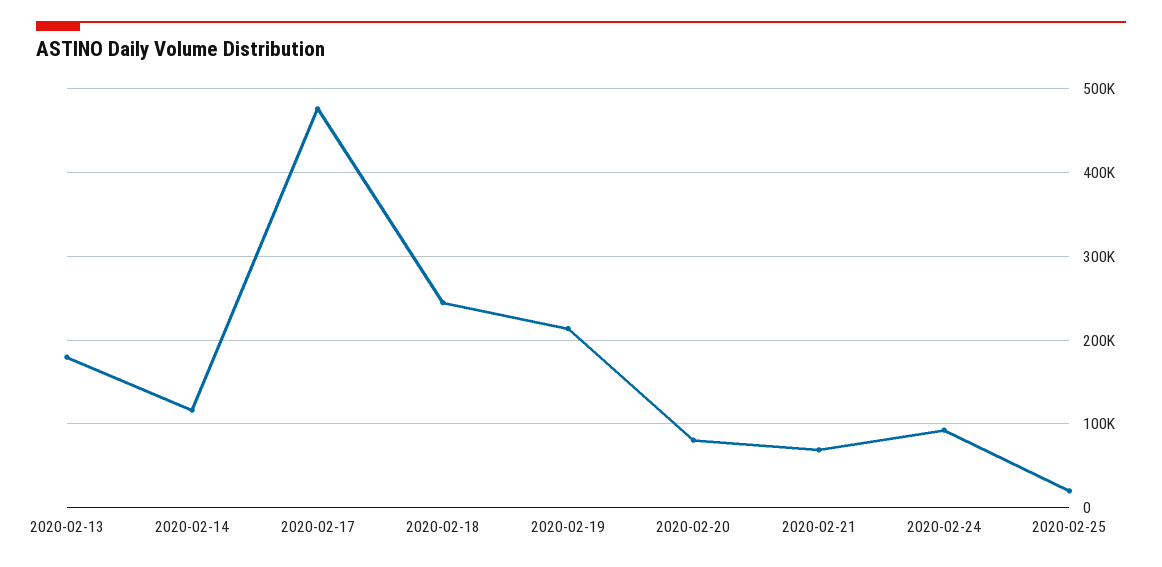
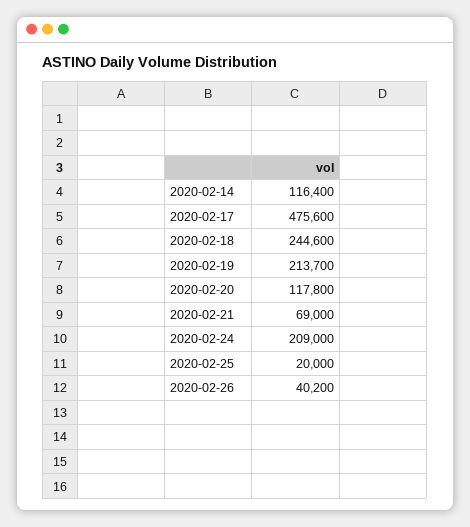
2020-02-13: 180000 -> none
2020-02-20: 80000 -> 117800
2020-02-24: 90000 -> 209000
2020-02-26: none -> 40200

